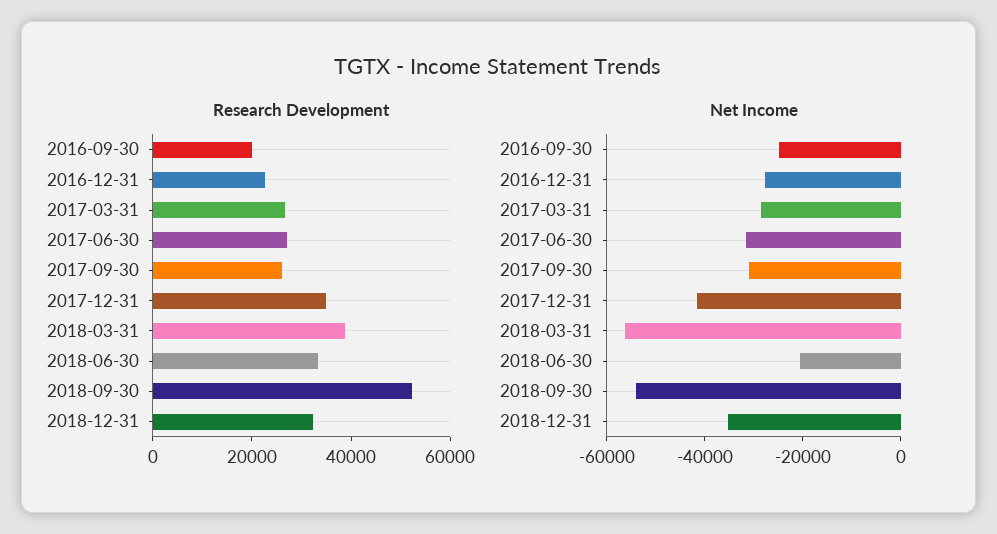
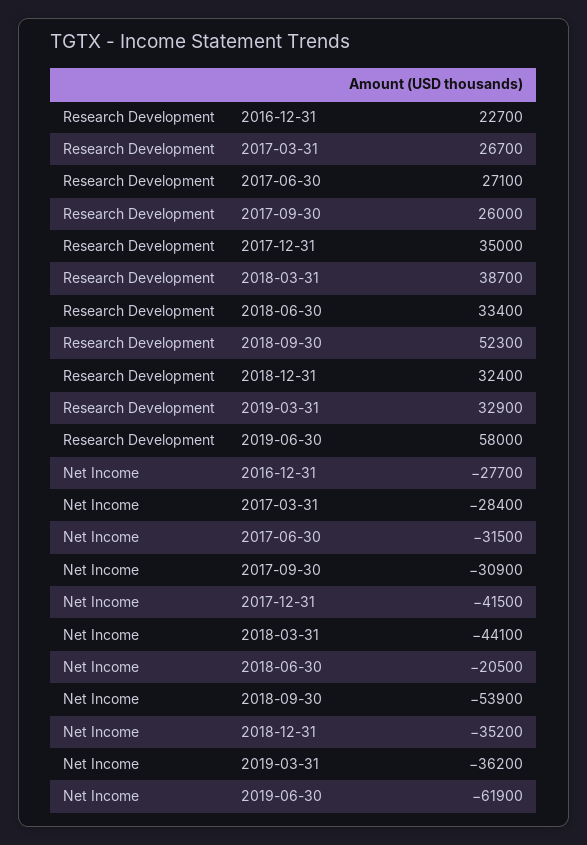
Research Development, 2016-09-30: 20000 -> none
Net Income, 2016-09-30: -25000 -> none
Net Income, 2018-03-31: -55000 -> -44100
Research Development, 2019-03-31: none -> 32900
Research Development, 2019-06-30: none -> 58000
Net Income, 2019-03-31: none -> -36200
Net Income, 2019-06-30: none -> -61900

